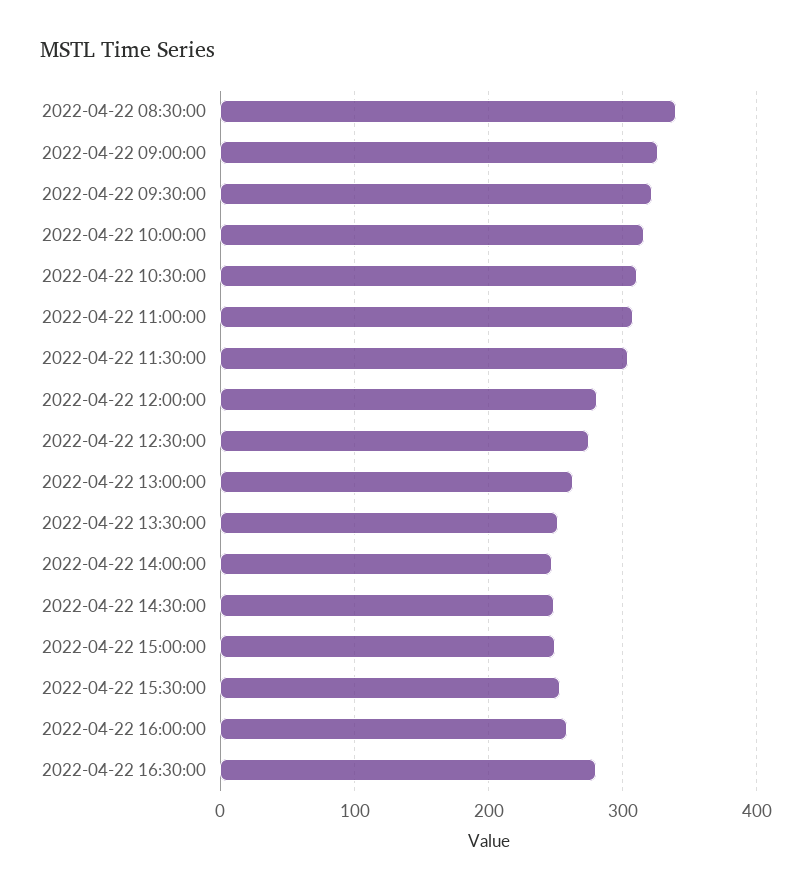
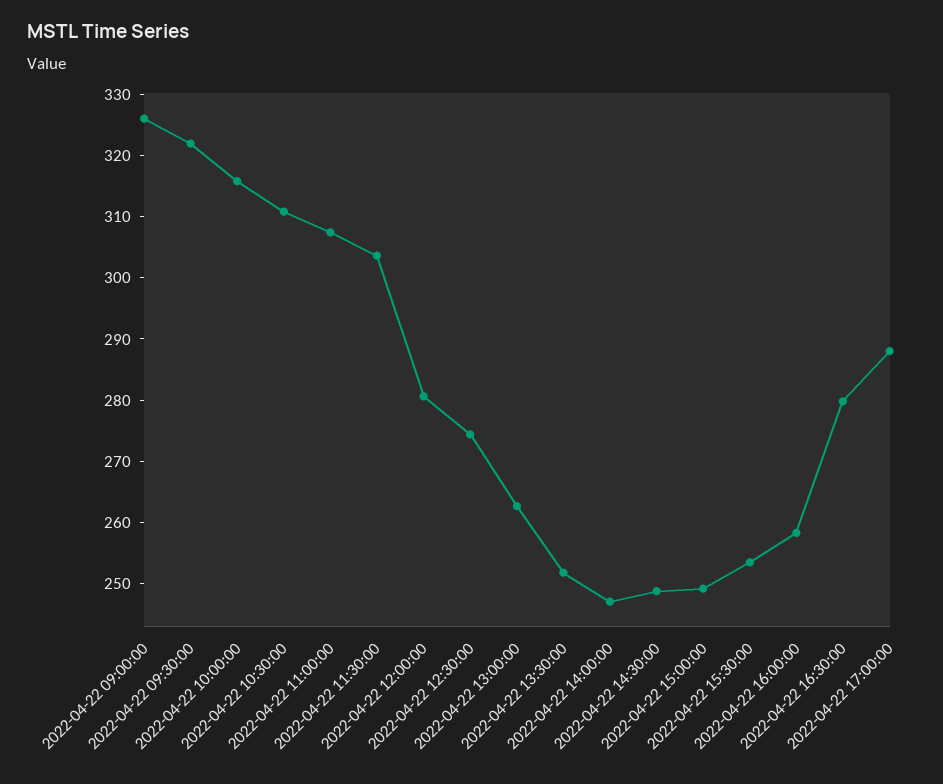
2022-04-22 08:30:00: 340 -> none
2022-04-22 17:00:00: none -> 288

